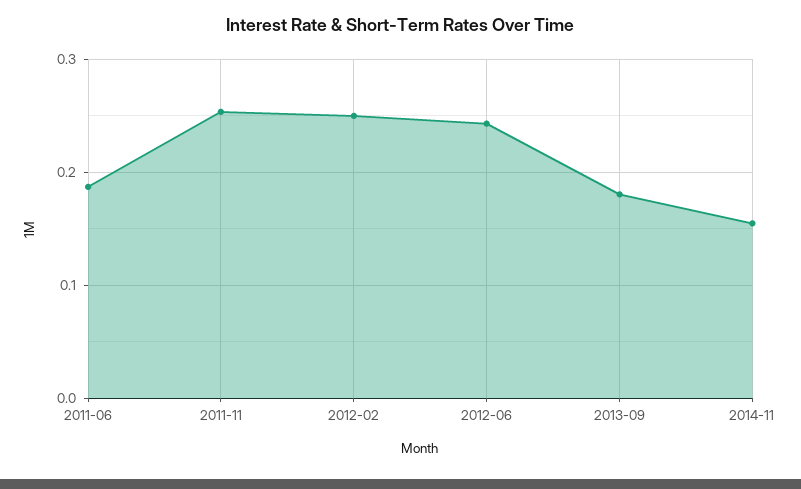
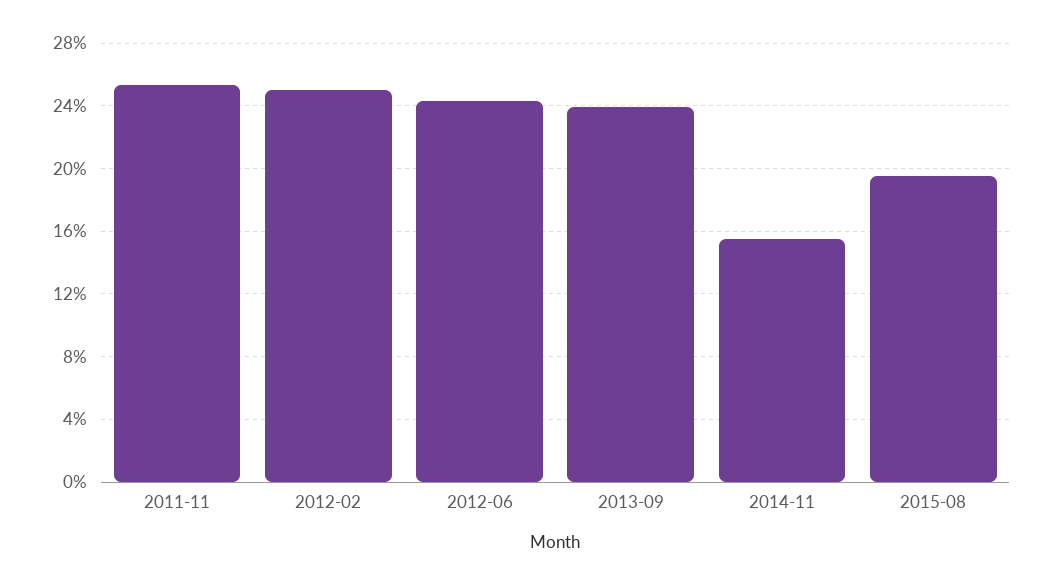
2011-06: 0.19 -> none
2013-09: 0.18 -> 0.24
2015-08: none -> 0.195

